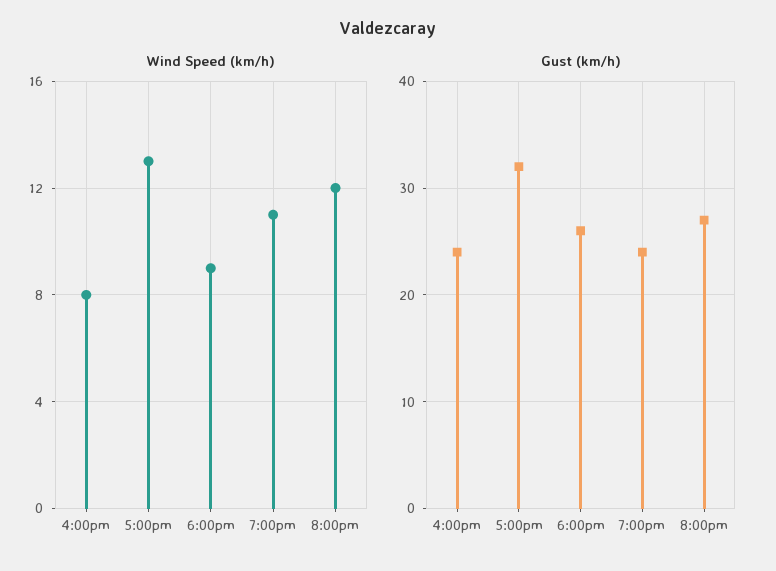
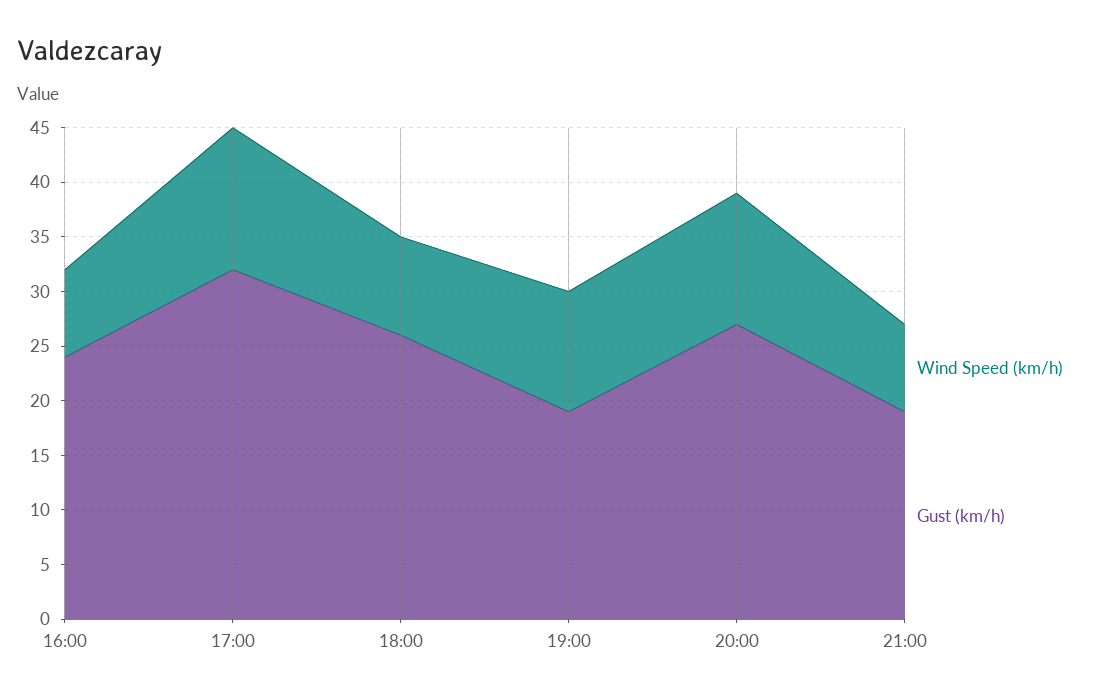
Gust (km/h), 7:00pm: 24 -> 19
Wind Speed (km/h), 21:00: none -> 8
Gust (km/h), 21:00: none -> 19

